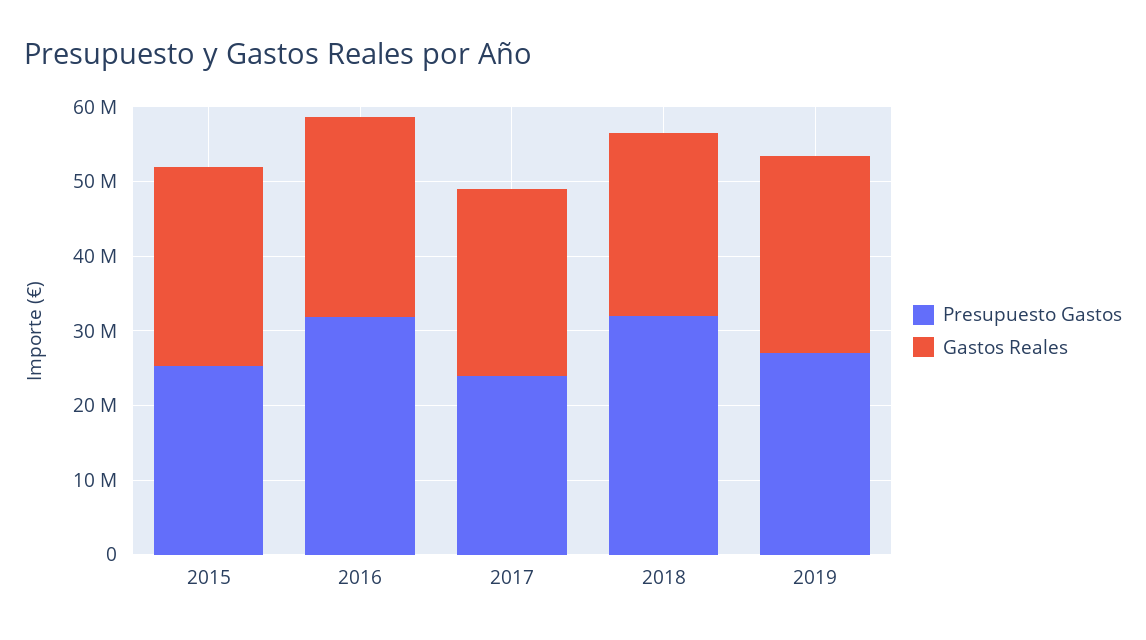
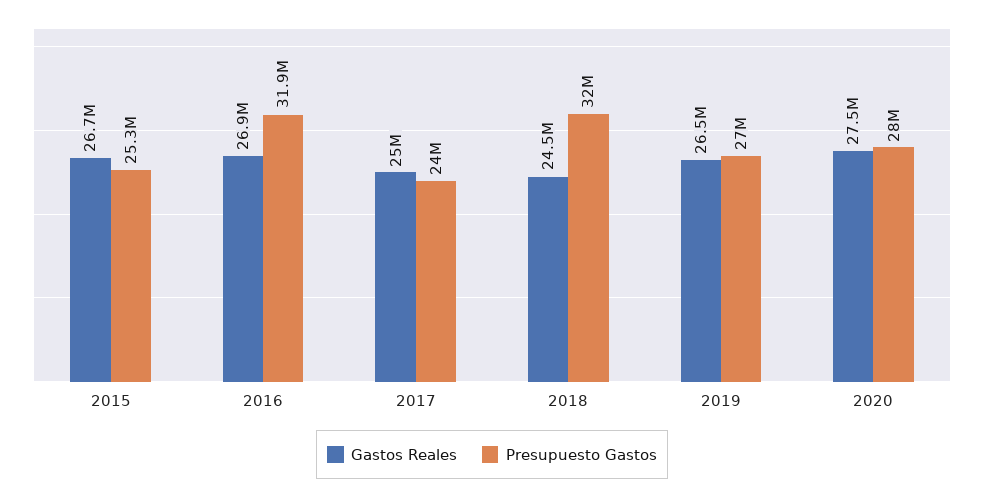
Gastos Reales, 2020: none -> 27500000
Presupuesto Gastos, 2020: none -> 28000000

